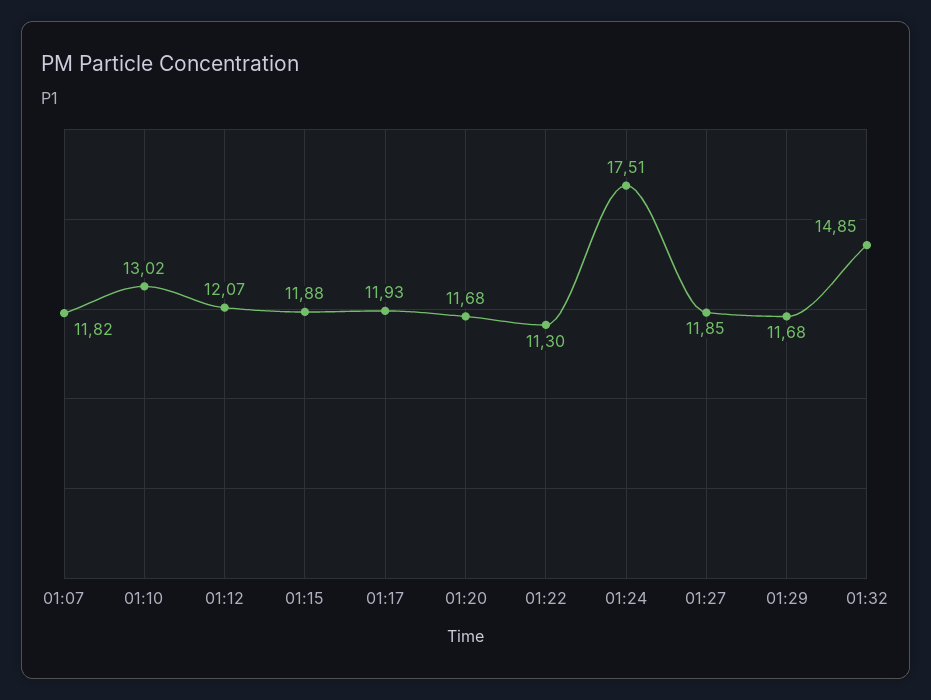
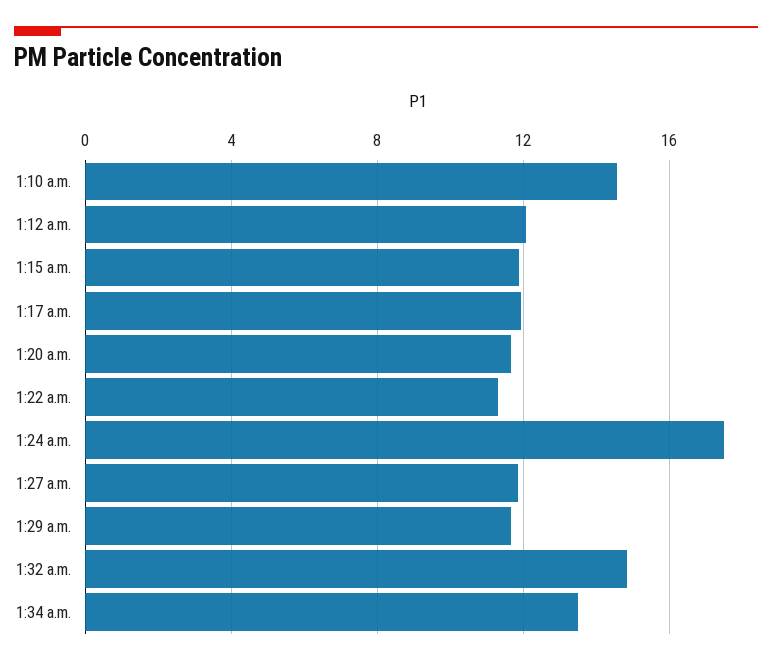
01:07: 11.82 -> none
01:10: 13.02 -> 14.5
1:34 a.m.: none -> 13.5

